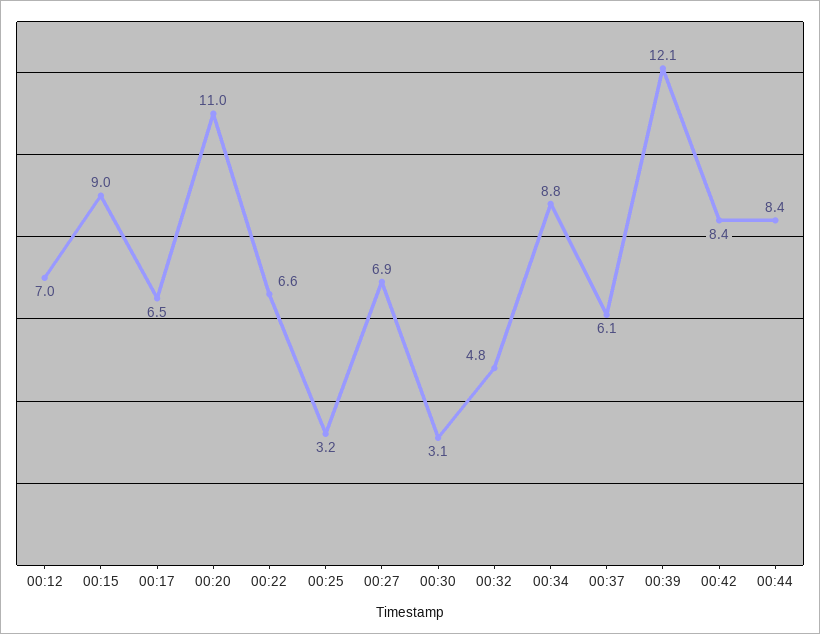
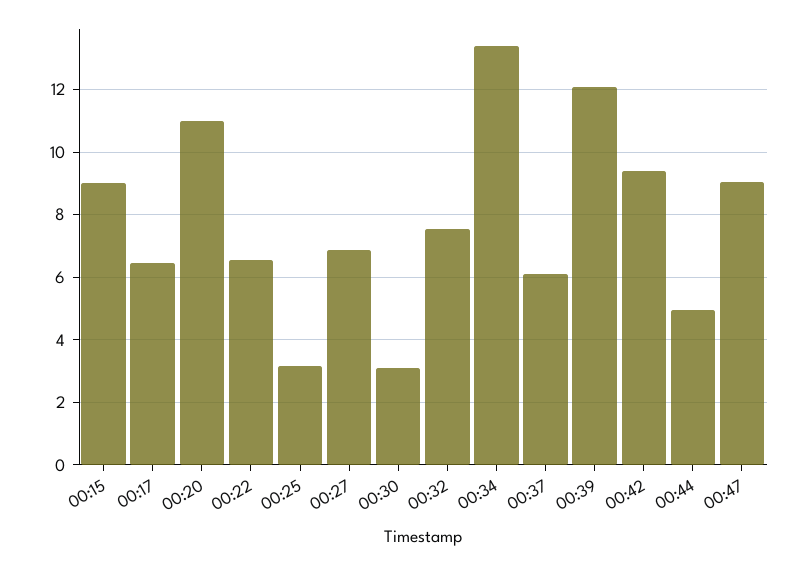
00:12: 7 -> none
00:32: 4.8 -> 7.6
00:34: 8.8 -> 13.4
00:42: 8.4 -> 9.4
00:44: 8.4 -> 5
00:47: none -> 9

